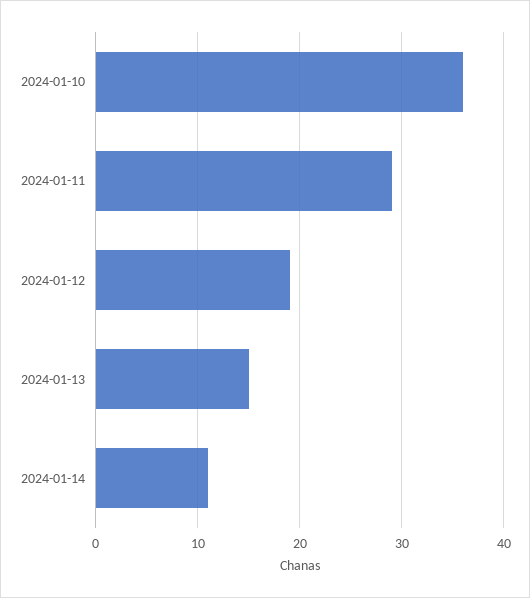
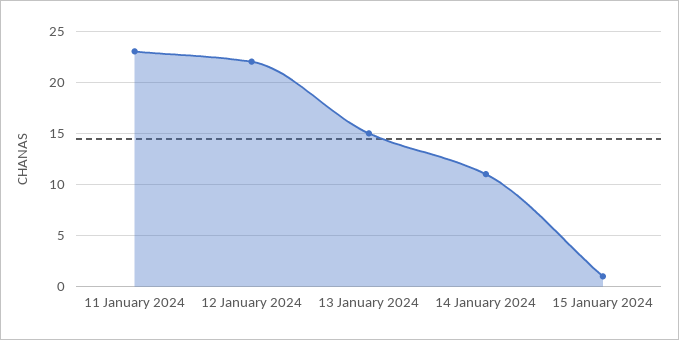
2024-01-10: 36 -> none
2024-01-11: 29 -> 23
2024-01-12: 19 -> 22
15 January 2024: none -> 1

